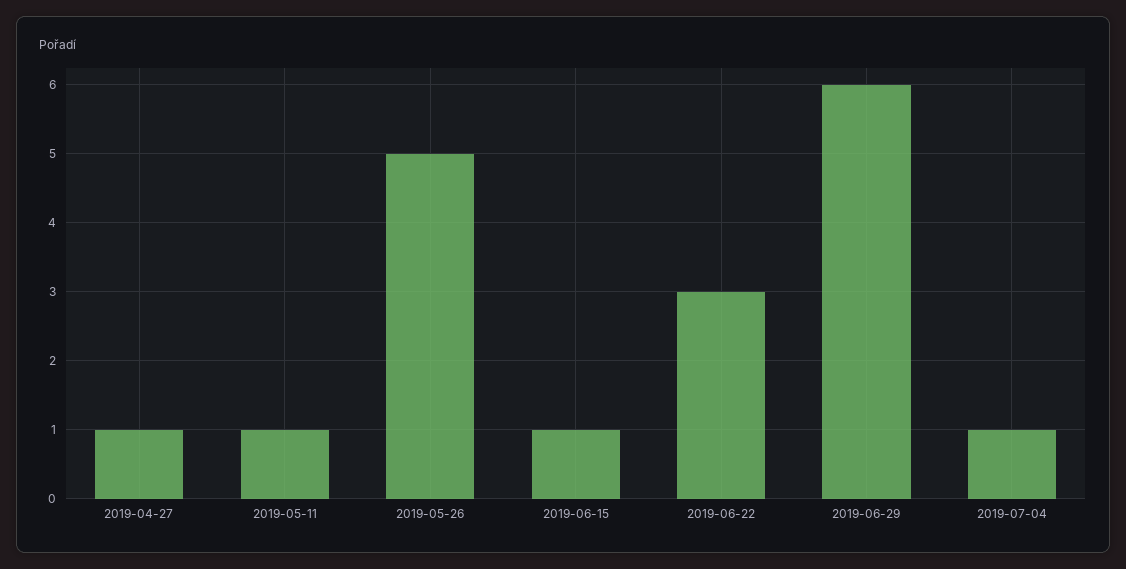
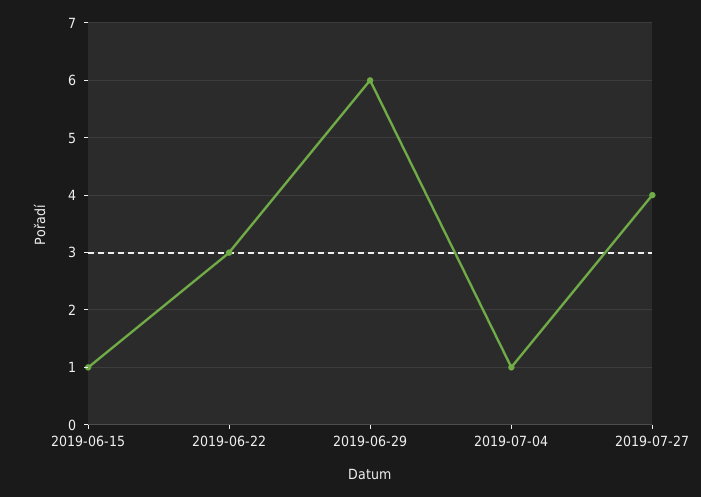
2019-04-27: 1 -> none
2019-05-11: 1 -> none
2019-05-26: 5 -> none
2019-07-27: none -> 4

